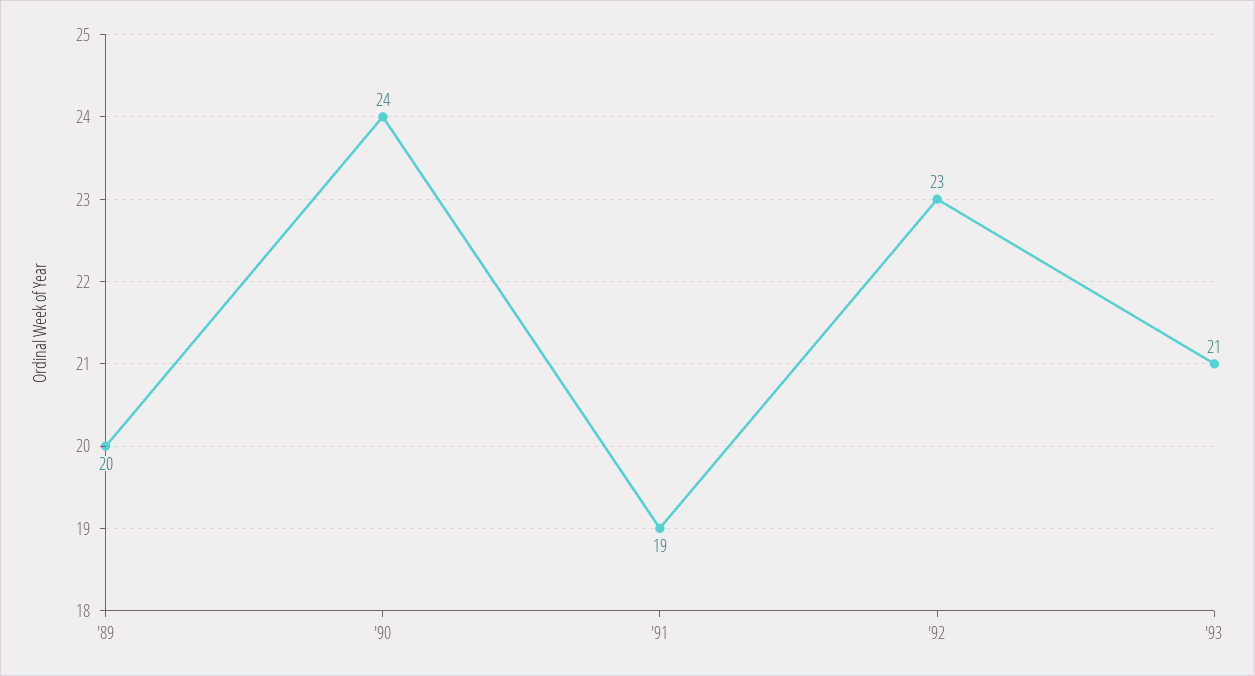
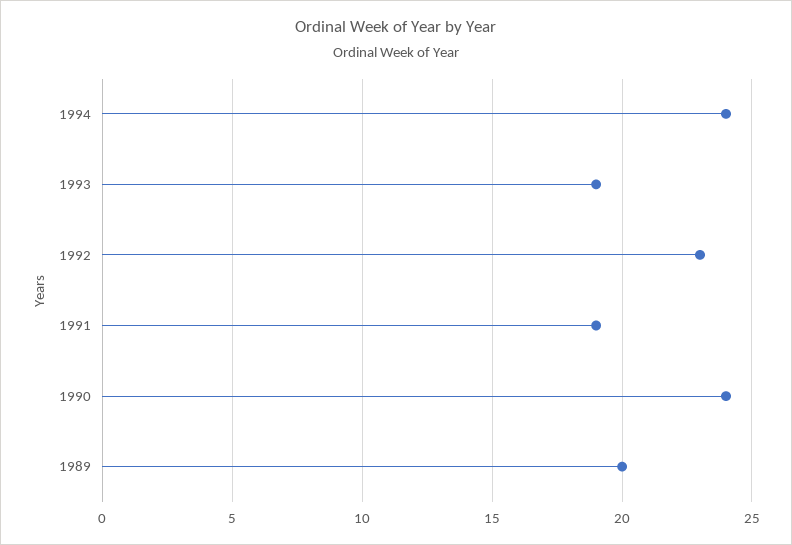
'93: 21 -> 19
1994: none -> 24

